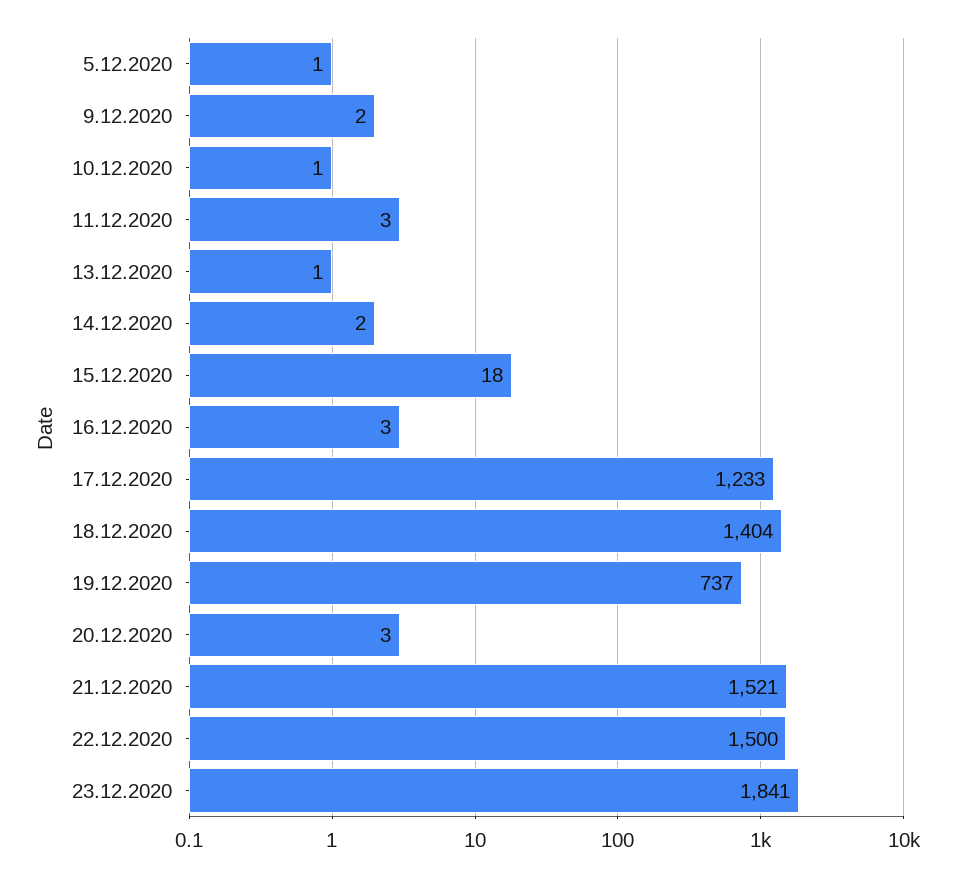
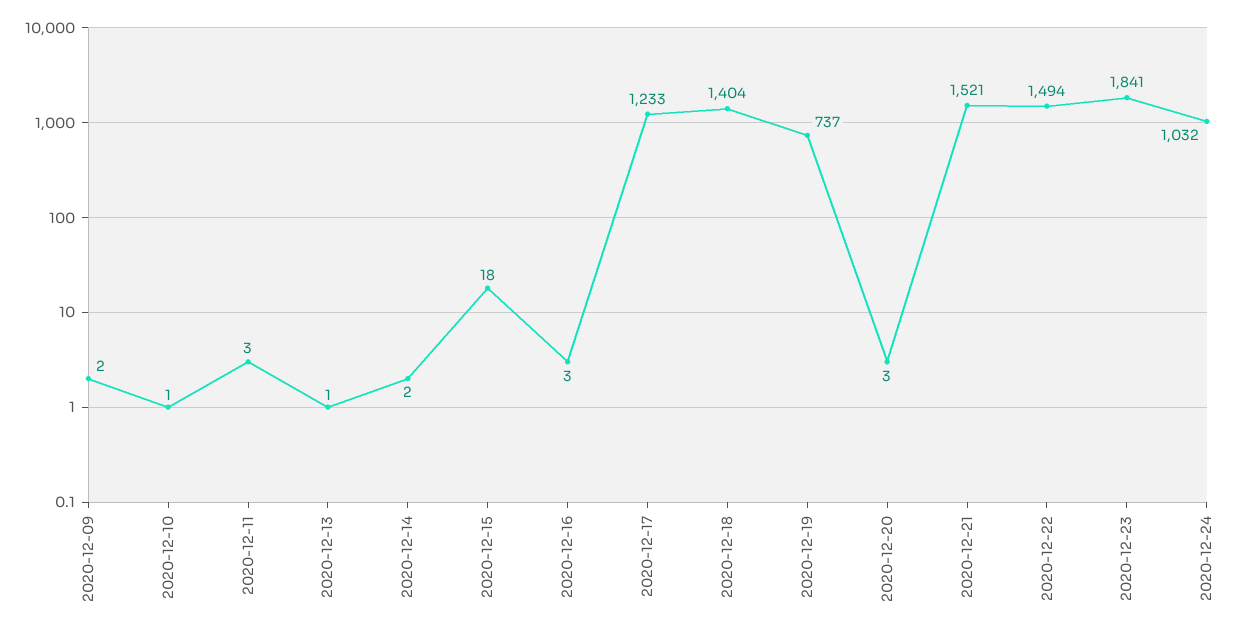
5.12.2020: 1 -> none
22.12.2020: 1500 -> 1494
2020-12-24: none -> 1032

